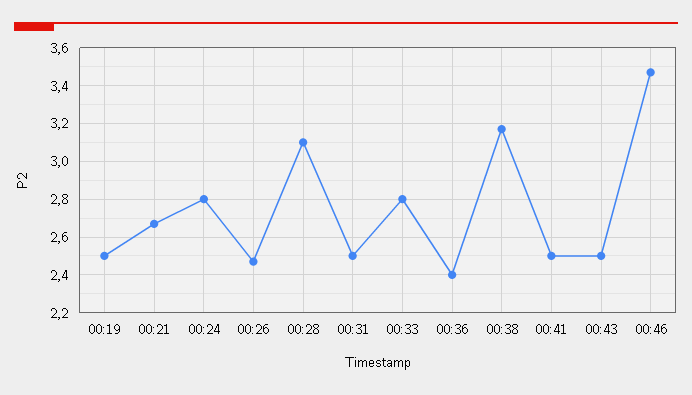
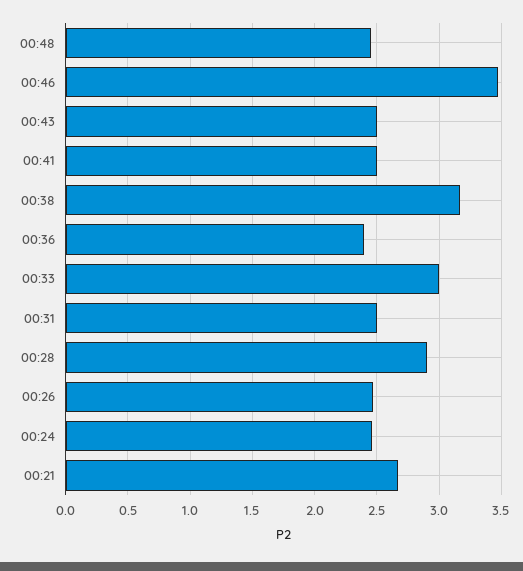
00:19: 2.5 -> none
00:24: 2.8 -> 2.45
00:28: 3.1 -> 2.9
00:33: 2.8 -> 3
00:48: none -> 2.45

